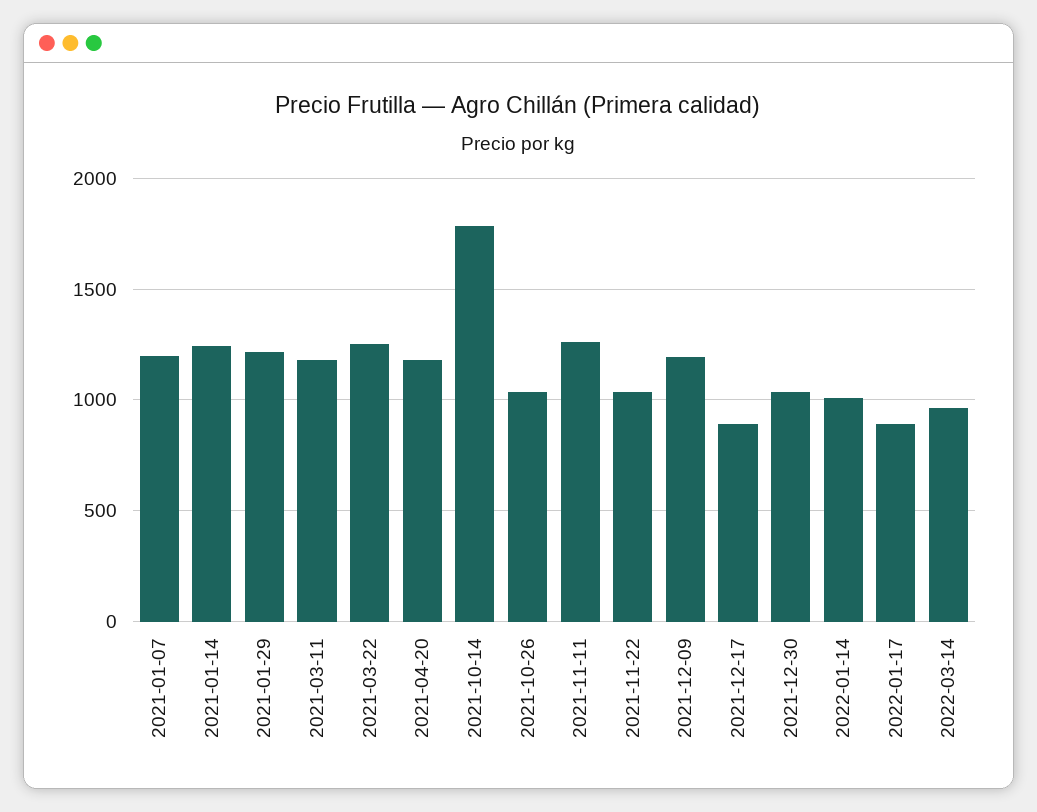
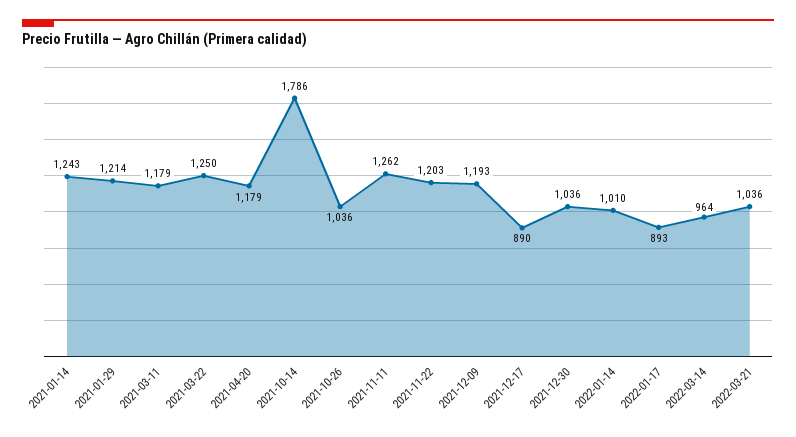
2021-01-07: 1200 -> none
2021-11-22: 1050 -> 1203
2022-03-21: none -> 1036

